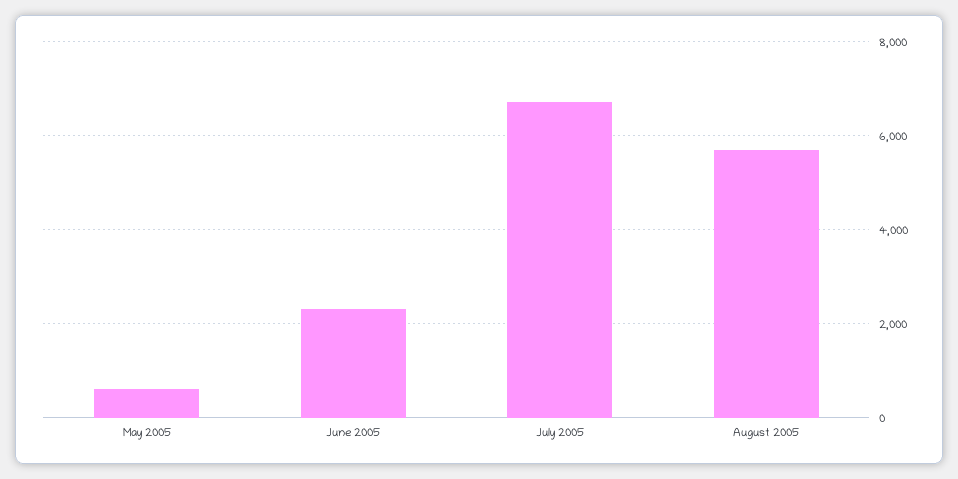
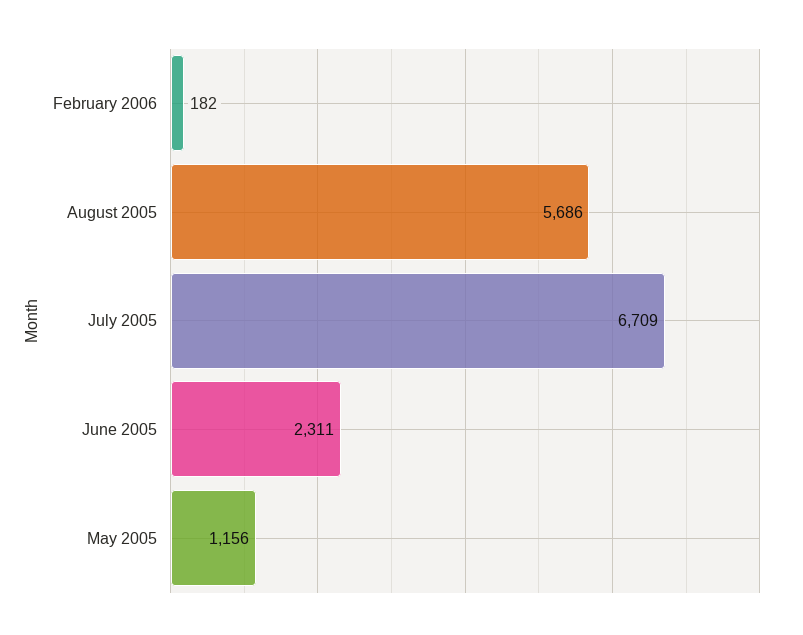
May 2005: 600 -> 1156
February 2006: none -> 182

